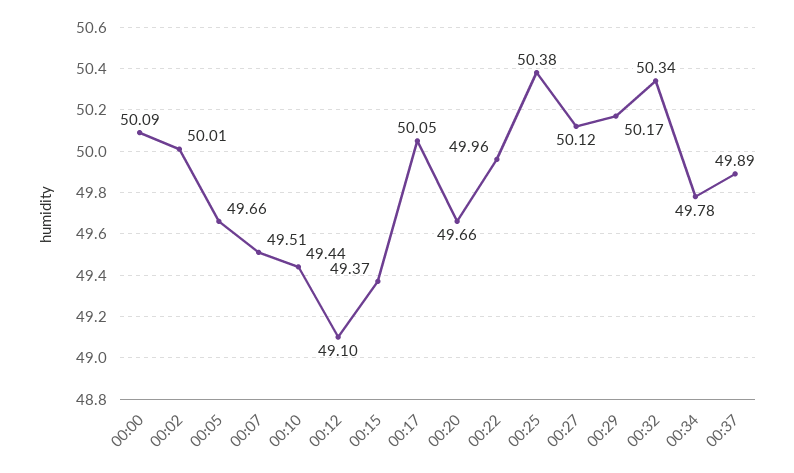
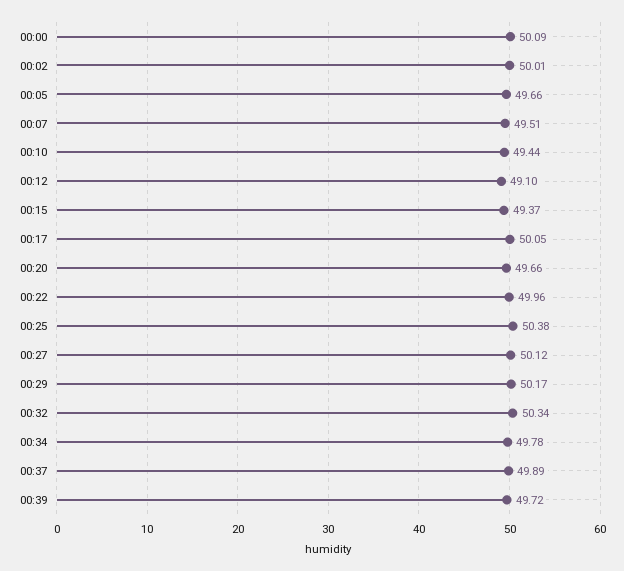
00:39: none -> 49.72

